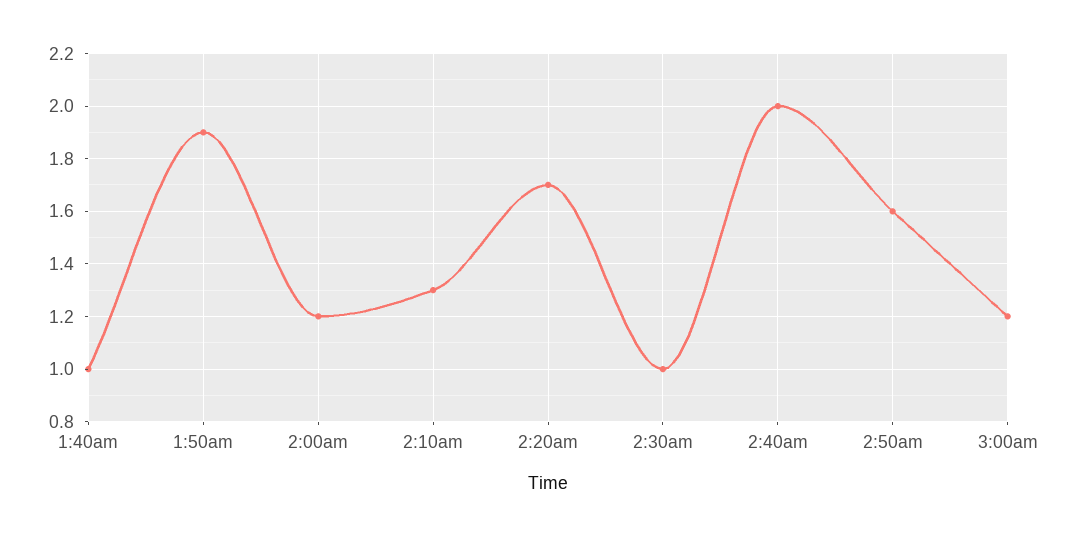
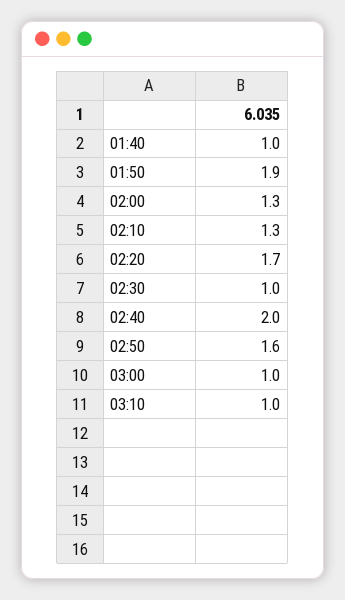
2:00am: 1.2 -> 1.3
3:00am: 1.2 -> 1
03:10: none -> 1

